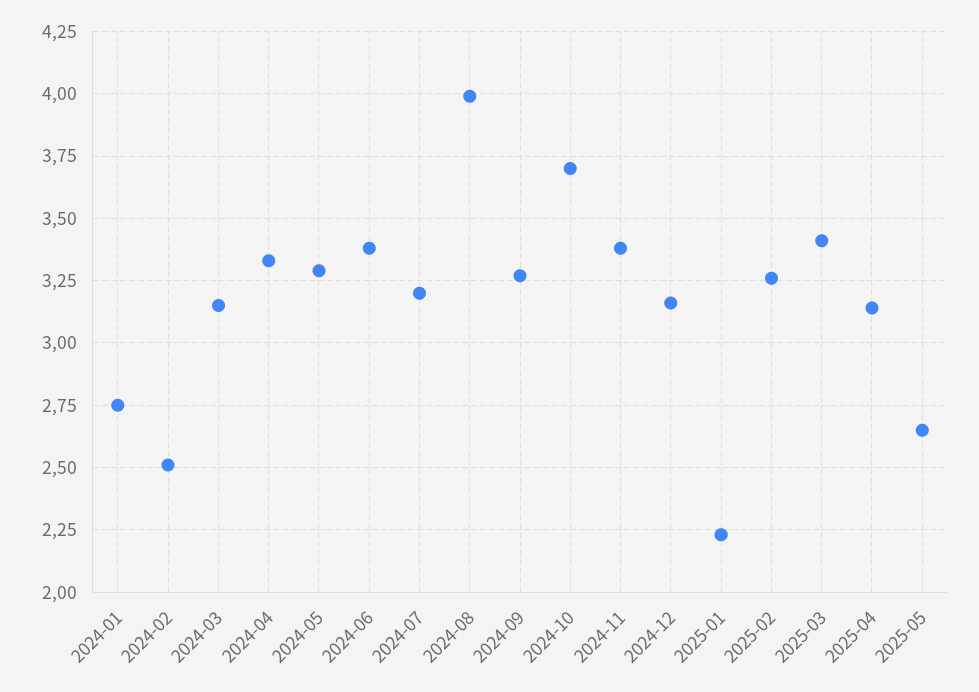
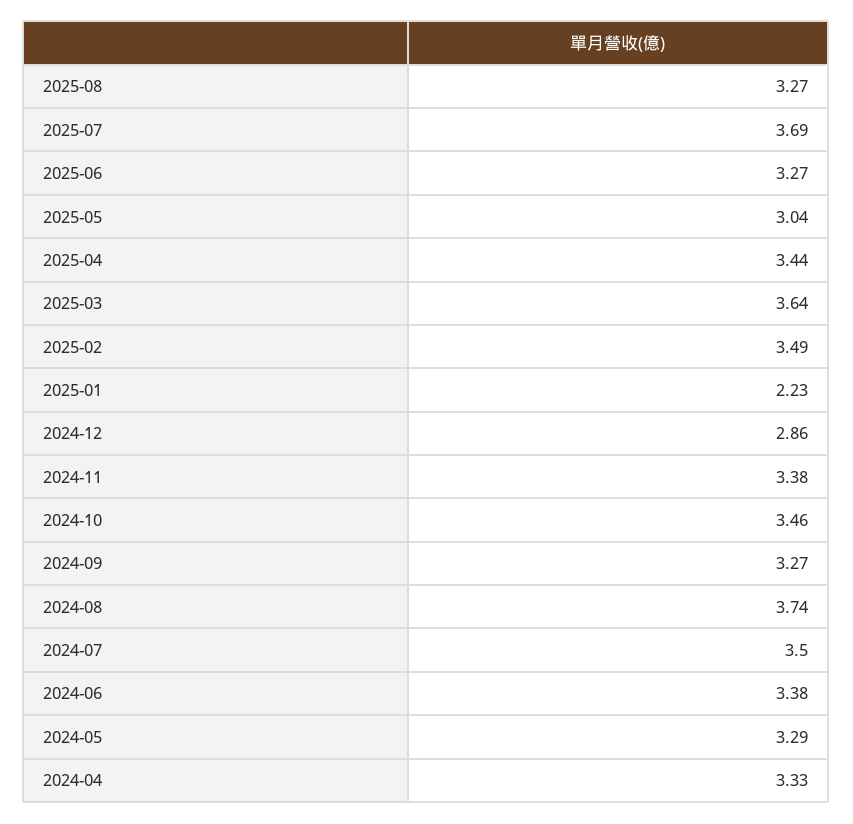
2024-01: 2.75 -> none
2024-02: 2.5 -> none
2024-03: 3.15 -> none
2024-07: 3.2 -> 3.5
2024-08: 4 -> 3.74
2024-10: 3.7 -> 3.46
2024-12: 3.15 -> 2.86
2025-02: 3.25 -> 3.49
2025-03: 3.4 -> 3.64
2025-04: 3.15 -> 3.44
2025-05: 2.65 -> 3.04
2025-08: none -> 3.27
2025-07: none -> 3.69
2025-06: none -> 3.27

